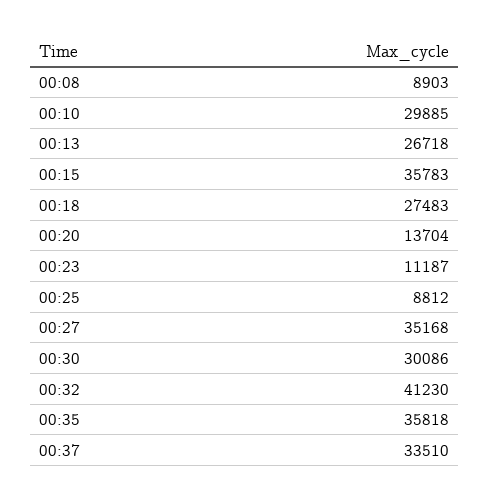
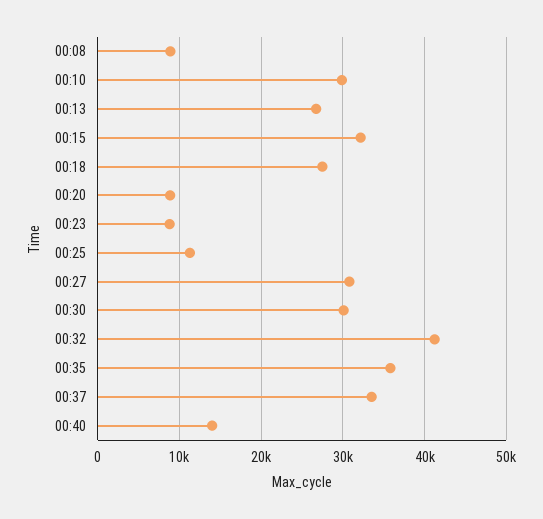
00:15: 35783 -> 32000
00:20: 13704 -> 9000
00:23: 11187 -> 9000
00:25: 8812 -> 11000
00:27: 35168 -> 31000
00:40: none -> 14000

